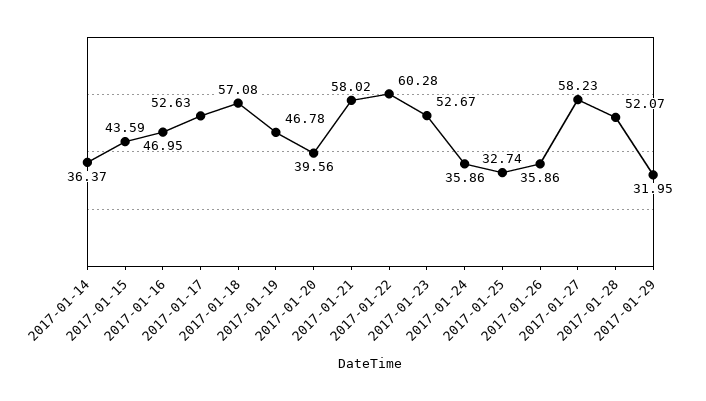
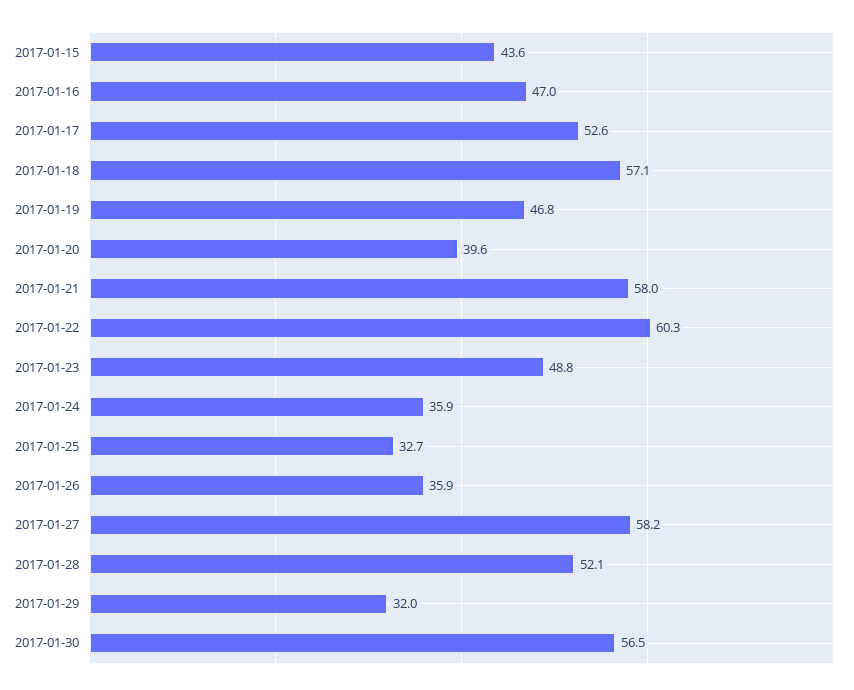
2017-01-14: 36.37 -> none
2017-01-23: 52.67 -> 48.8
2017-01-30: none -> 56.5

